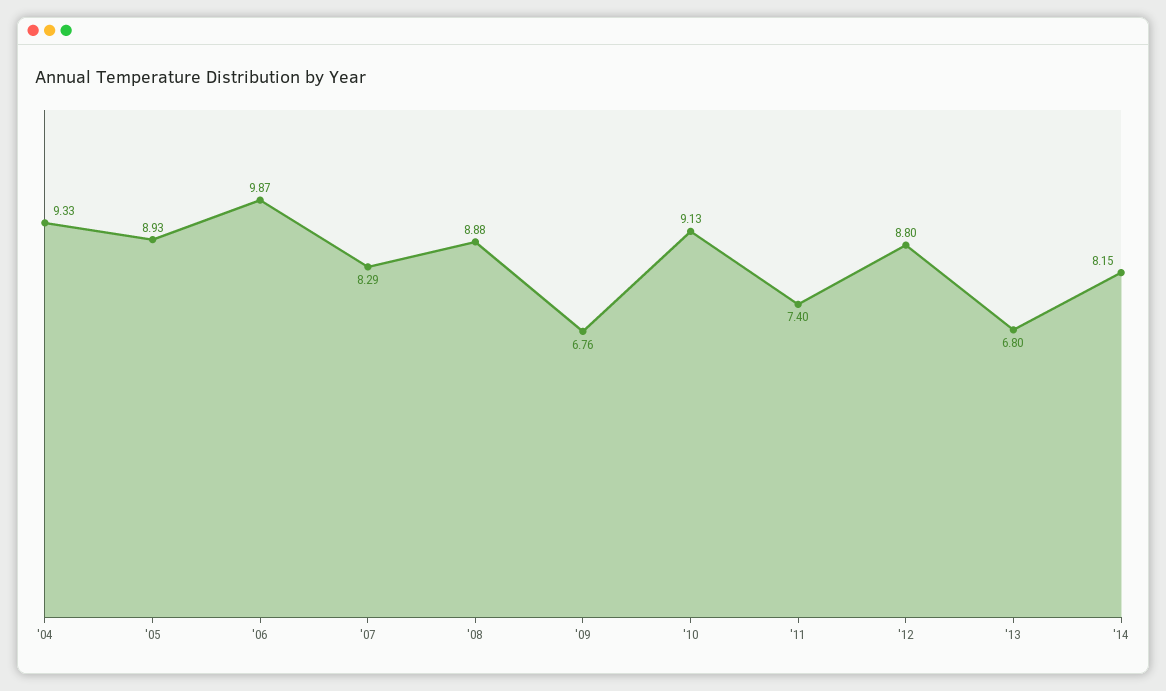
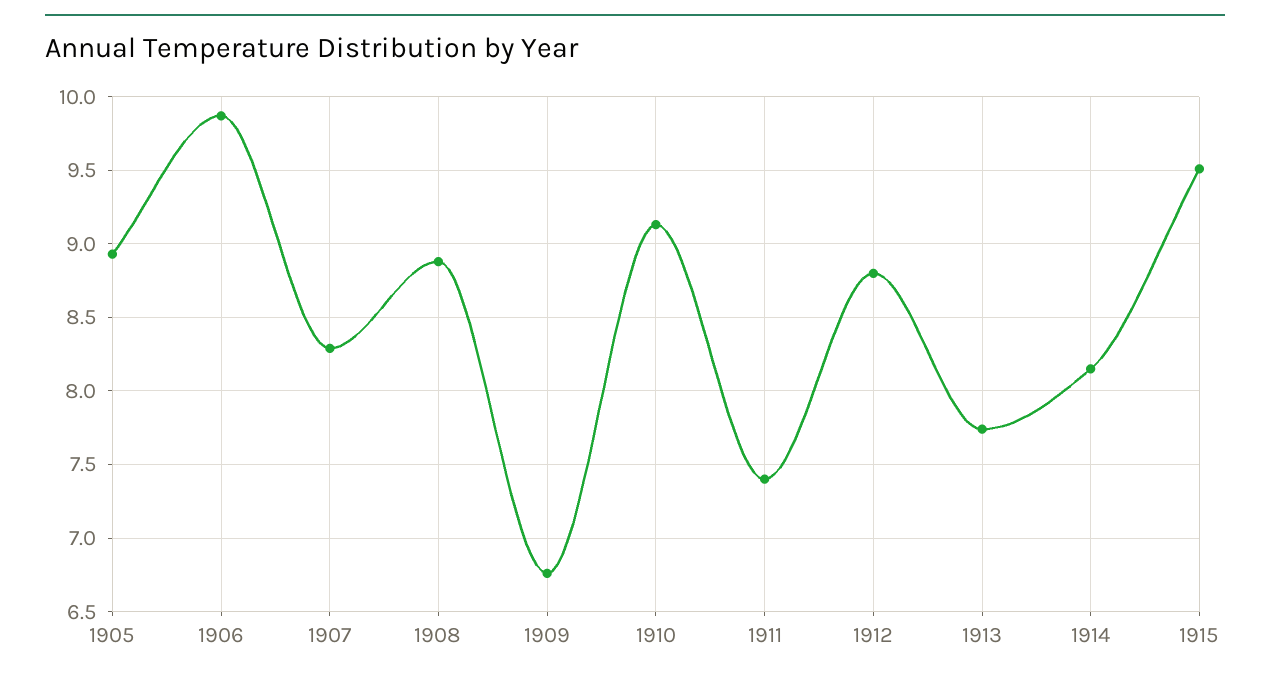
'04: 9.33 -> none
'13: 6.8 -> 7.75
1915: none -> 9.5

